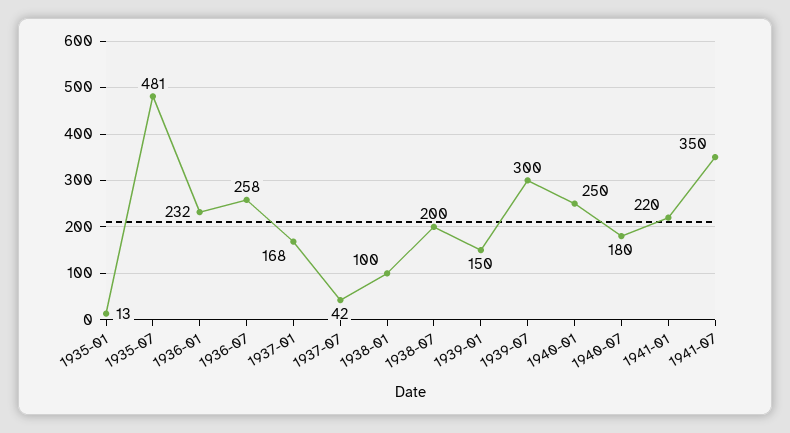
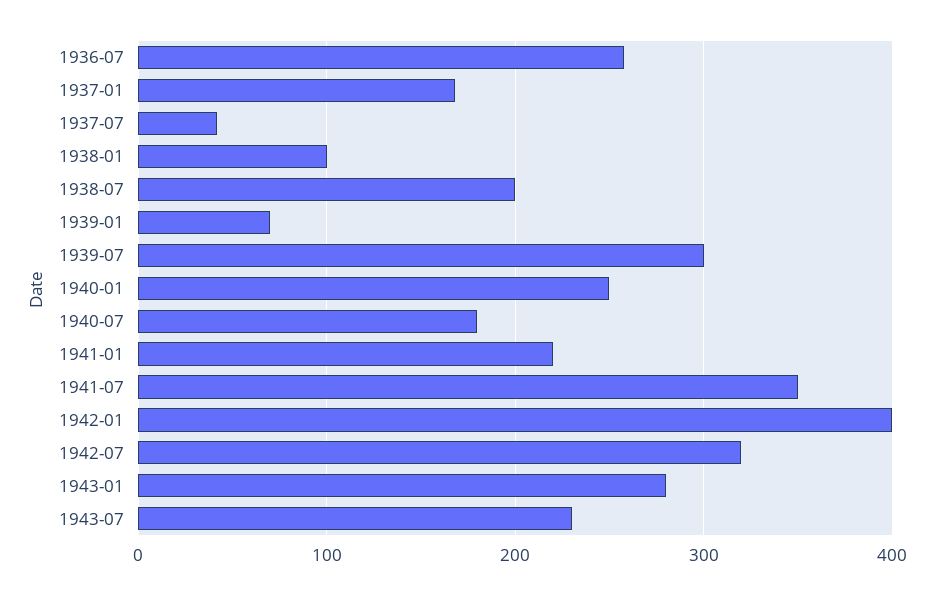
1935-01: 13 -> none
1935-07: 481 -> none
1936-01: 232 -> none
1939-01: 150 -> 70
1942-01: none -> 400
1942-07: none -> 320
1943-01: none -> 280
1943-07: none -> 230

